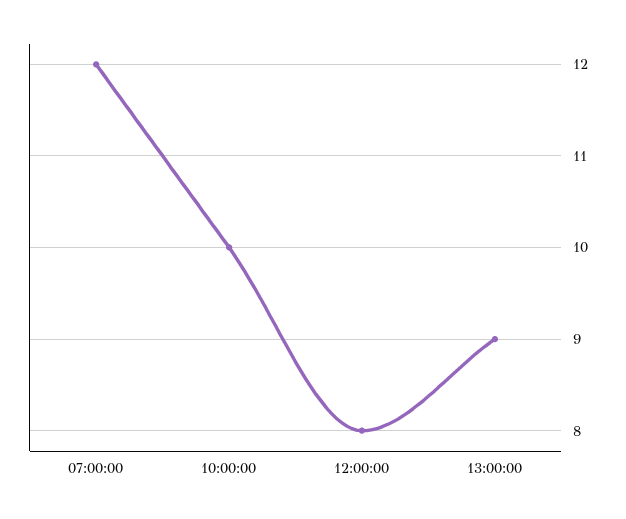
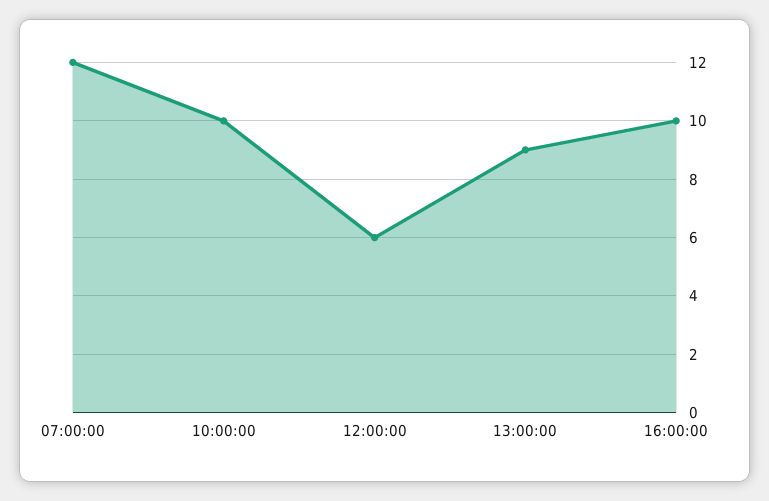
12:00:00: 8 -> 6
16:00:00: none -> 10

